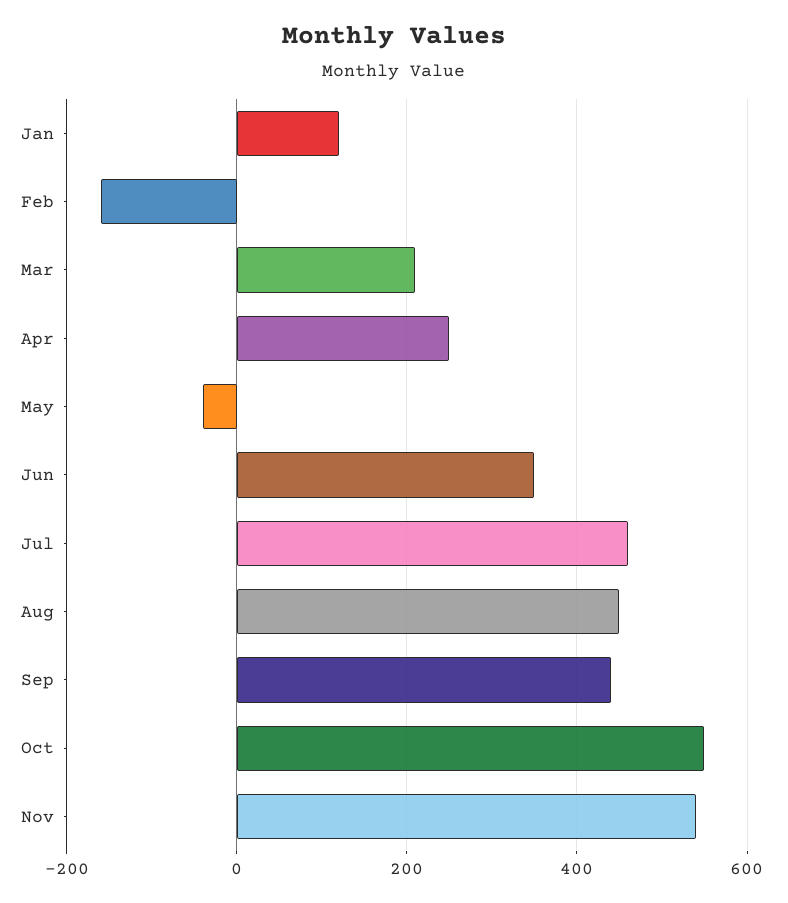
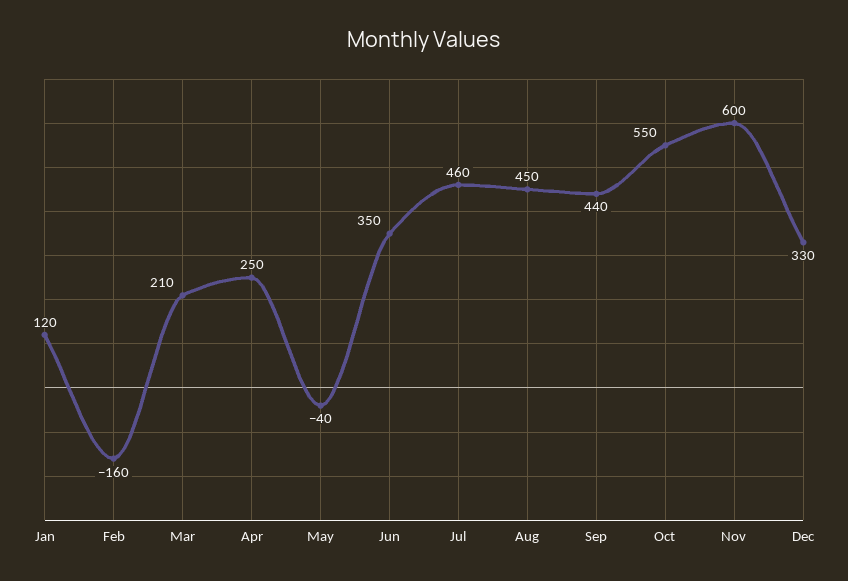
Nov: 540 -> 600
Dec: none -> 330

